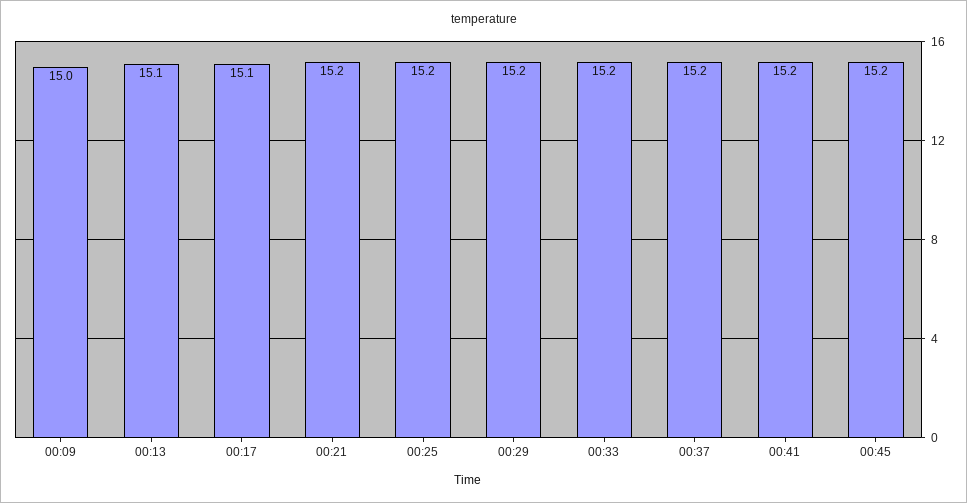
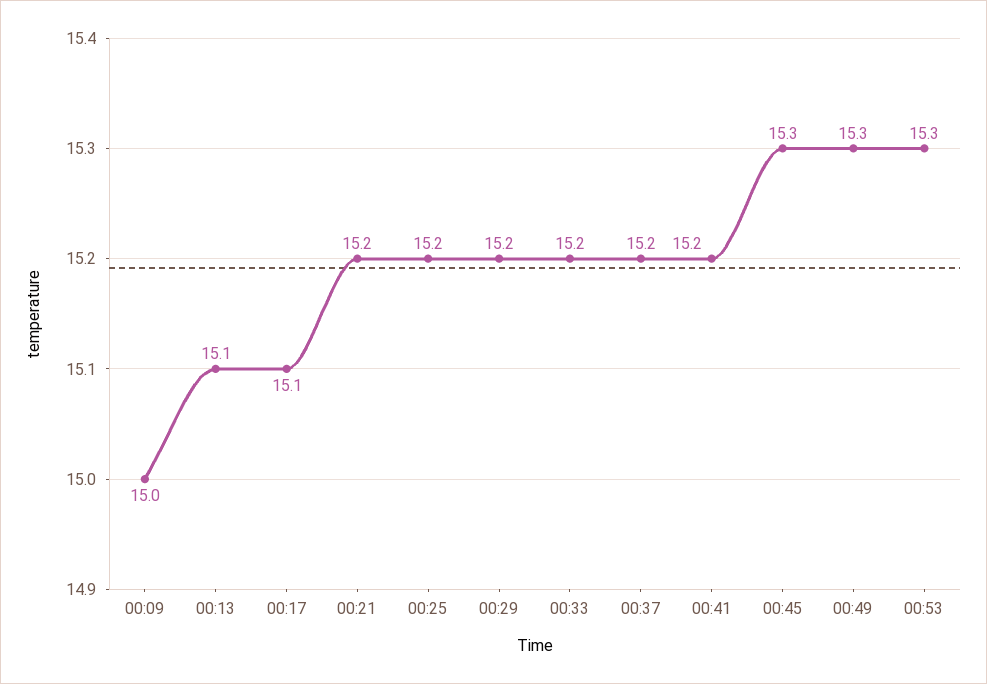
00:45: 15.2 -> 15.3
00:49: none -> 15.3
00:53: none -> 15.3

